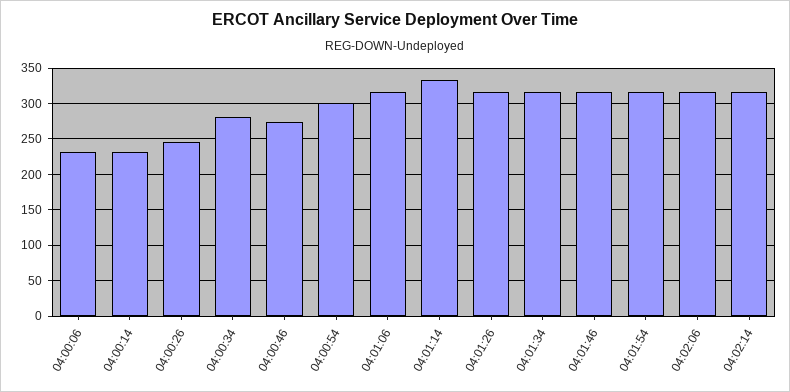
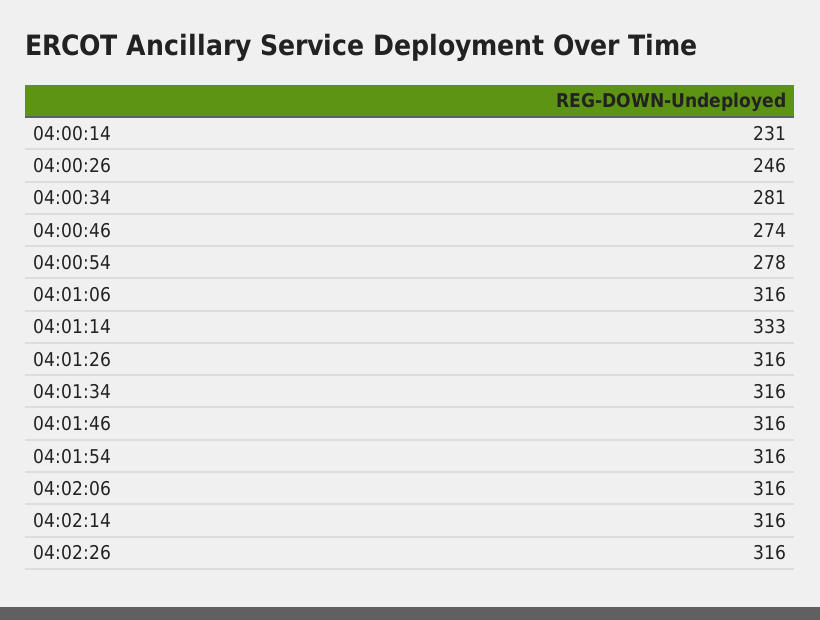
04:00:06: 230 -> none
04:00:54: 300 -> 278
04:02:26: none -> 316

